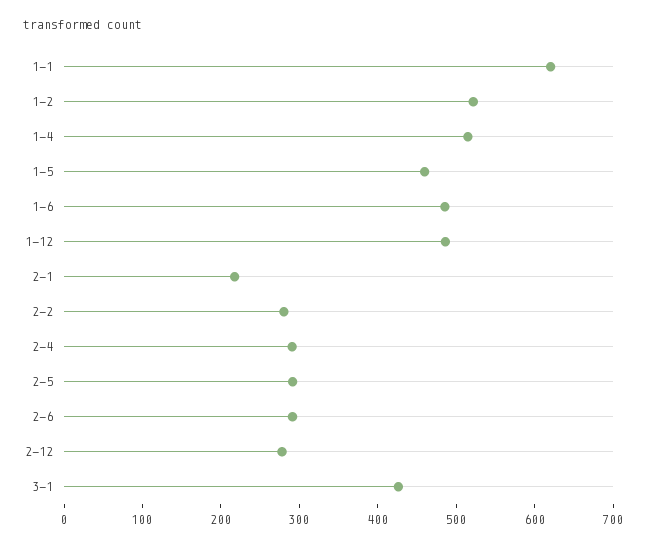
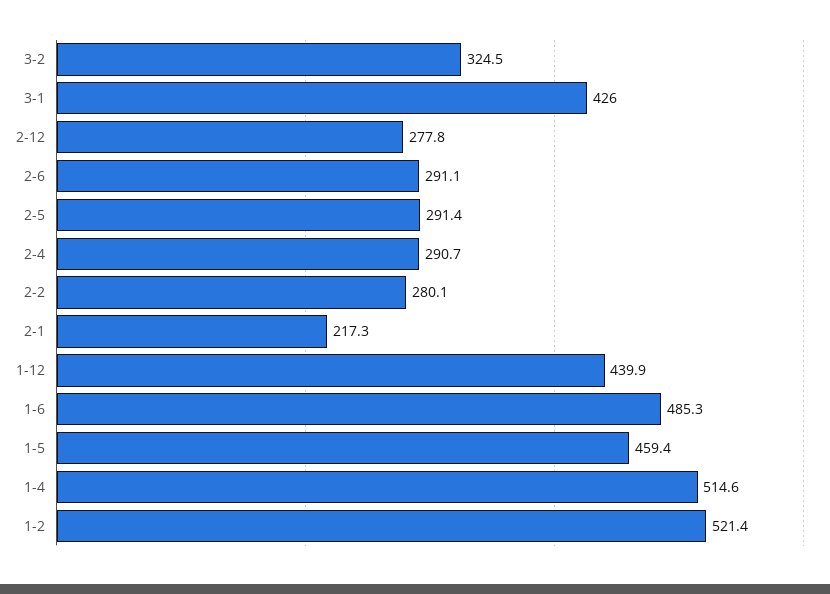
1-1: 620 -> none
1-12: 480 -> 439.9
3-2: none -> 324.5

